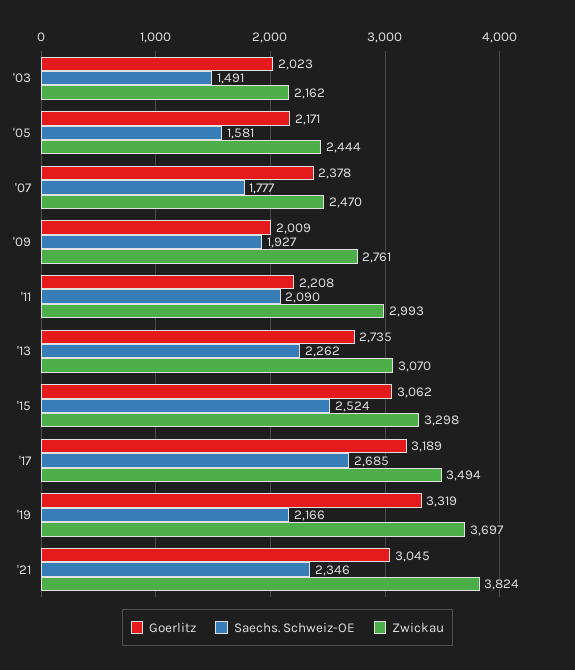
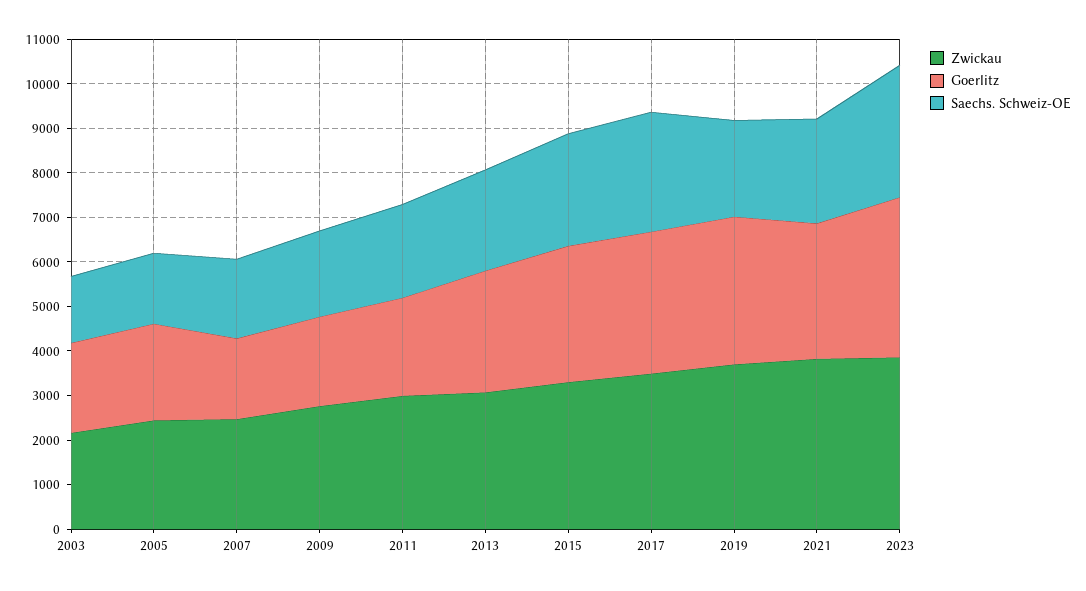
Goerlitz, '07: 2378 -> 1800
Zwickau, 2023: none -> 3800
Goerlitz, 2023: none -> 3600
Saechs. Schweiz-OE, 2023: none -> 3000

